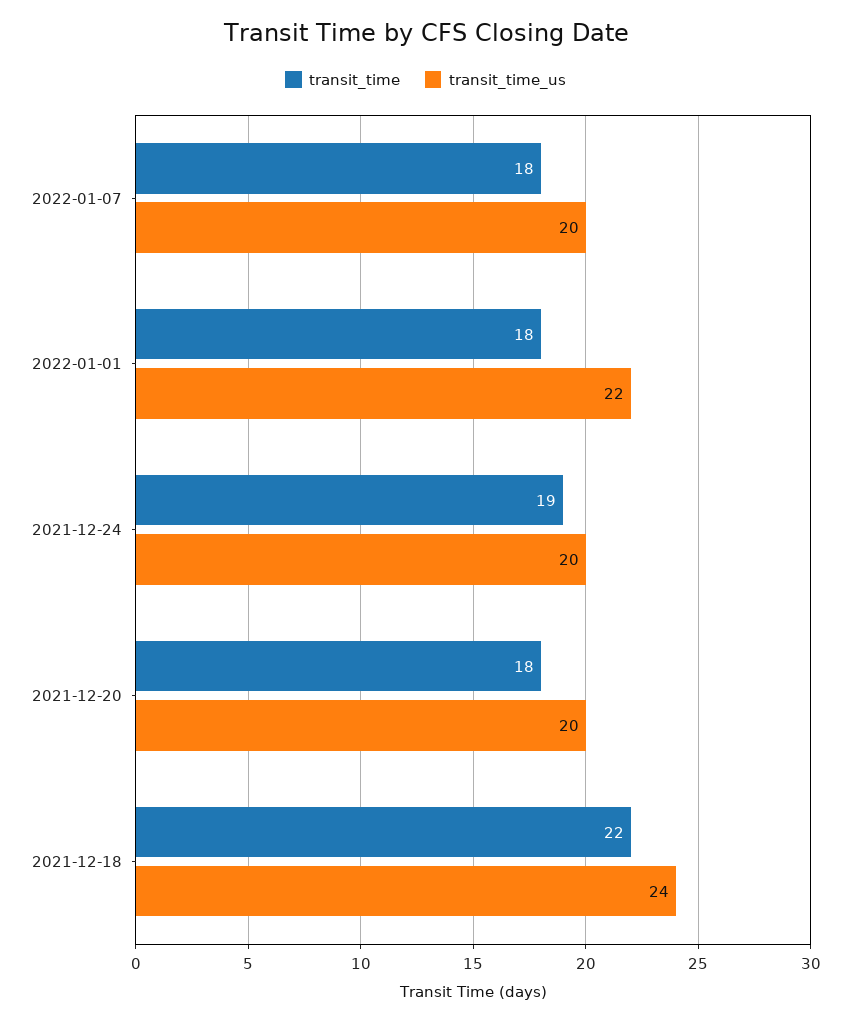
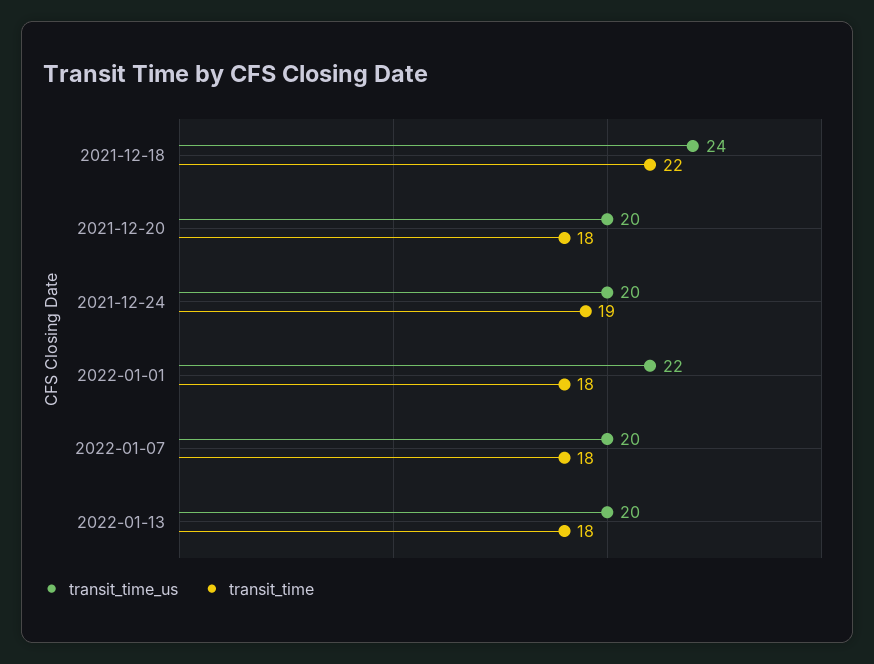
transit_time_us, 2022-01-13: none -> 20
transit_time, 2022-01-13: none -> 18

